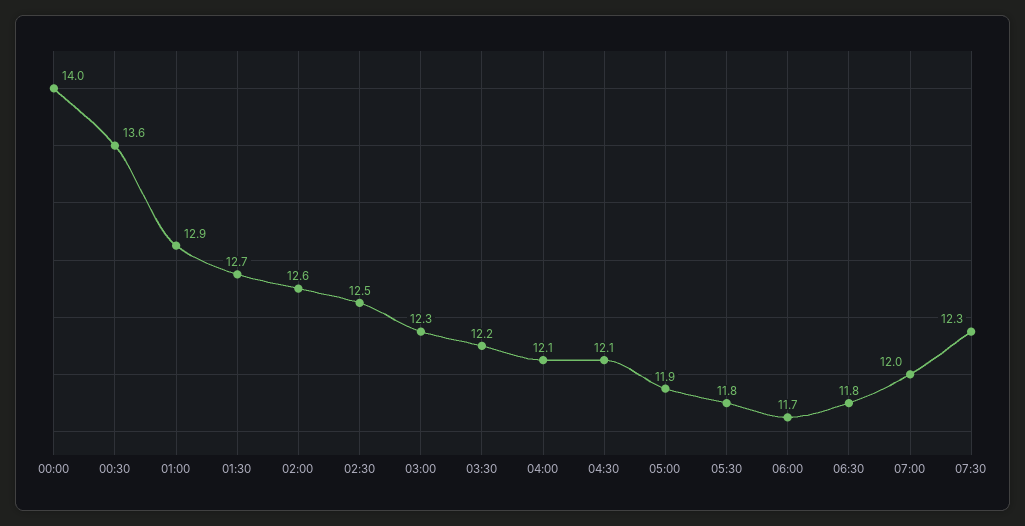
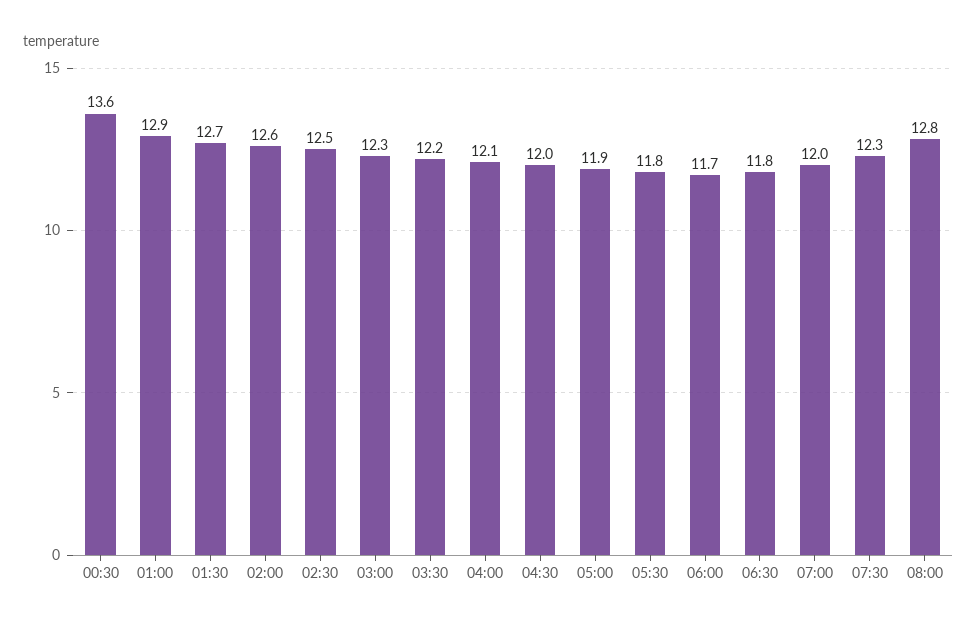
00:00: 14 -> none
04:30: 12.1 -> 12
08:00: none -> 12.8

